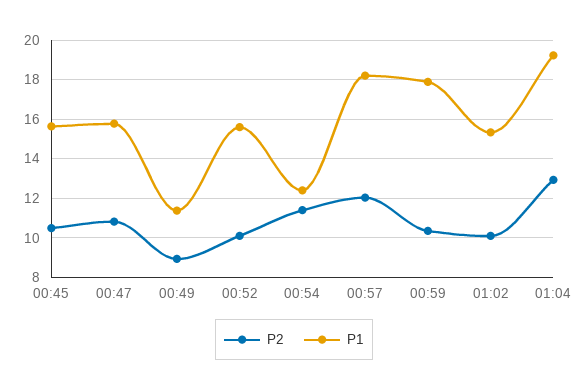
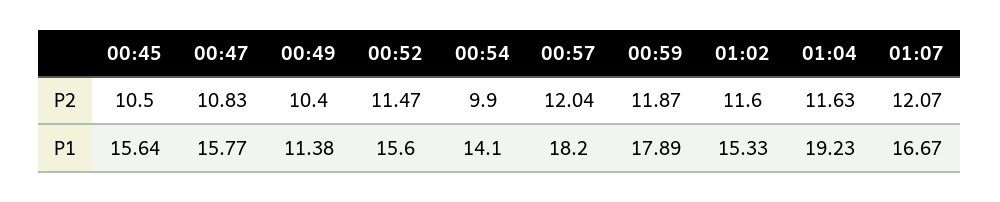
P2, 00:49: 9 -> 10.4
P2, 00:52: 10 -> 11.47
P2, 00:54: 11.5 -> 9.9
P1, 00:54: 12.5 -> 14.1
P2, 00:59: 10.5 -> 11.87
P2, 01:02: 10 -> 11.6
P2, 01:04: 13 -> 11.63
P2, 01:07: none -> 12.07
P1, 01:07: none -> 16.67

